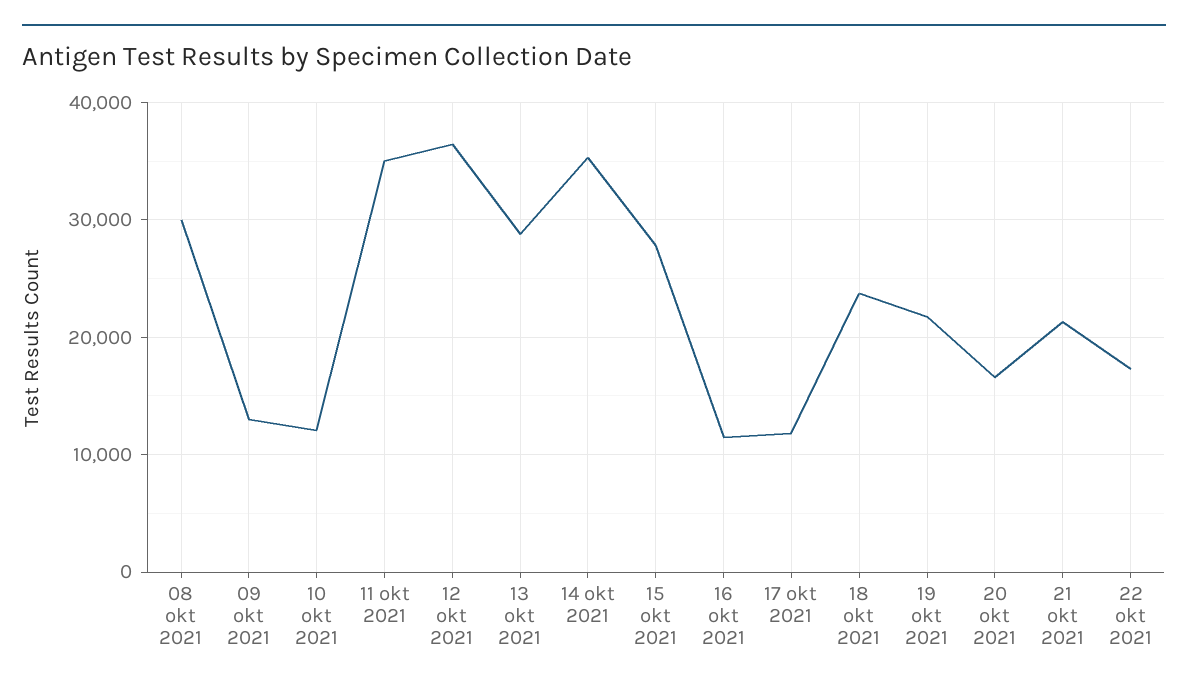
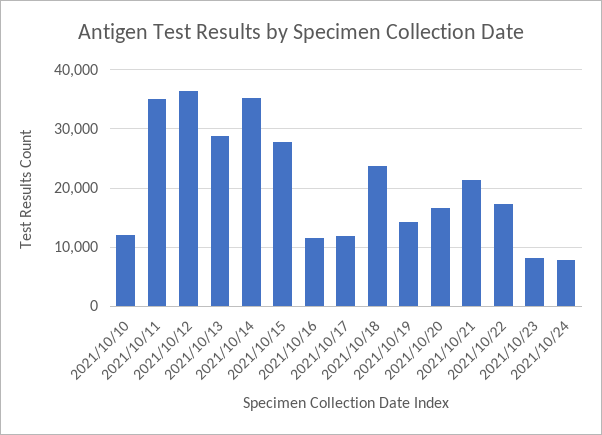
08 okt 2021: 30000 -> none
09 okt 2021: 13000 -> none
19 okt 2021: 22000 -> 14000
2021/10/23: none -> 8000
2021/10/24: none -> 8000

